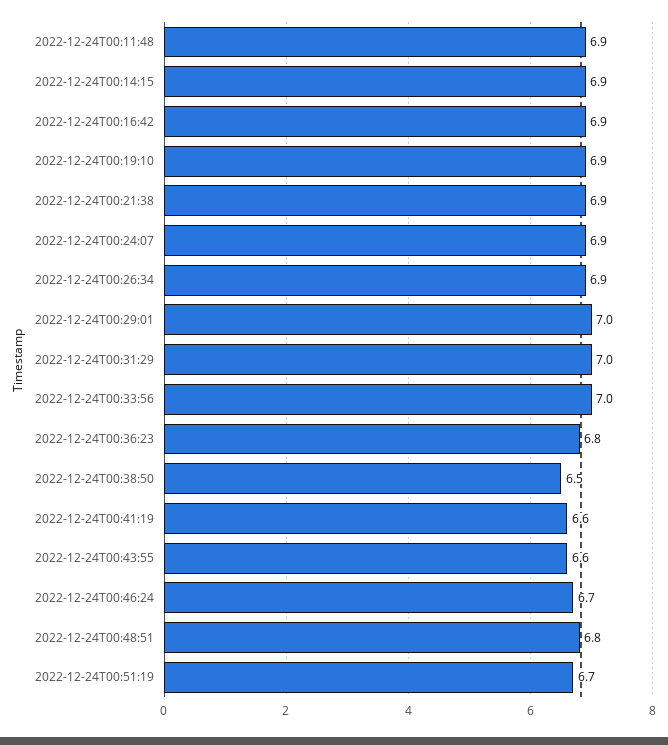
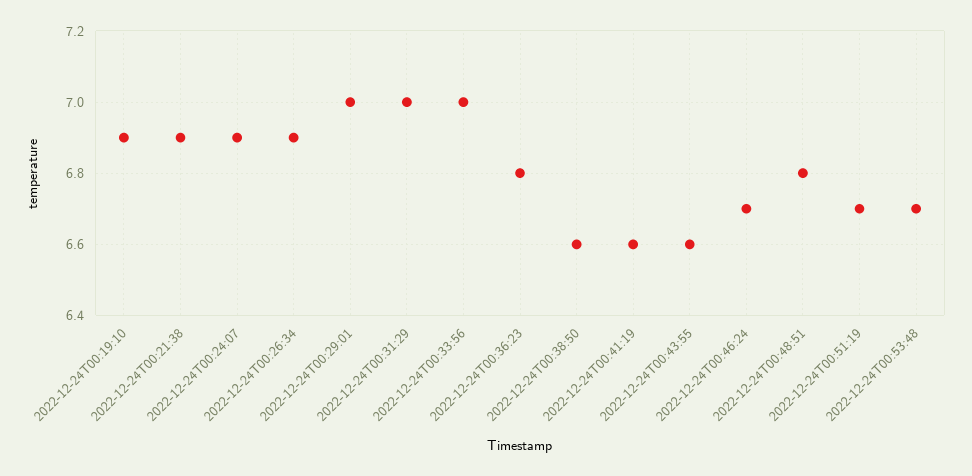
2022-12-24T00:11:48: 6.9 -> none
2022-12-24T00:14:15: 6.9 -> none
2022-12-24T00:16:42: 6.9 -> none
2022-12-24T00:38:50: 6.5 -> 6.6
2022-12-24T00:53:48: none -> 6.7

